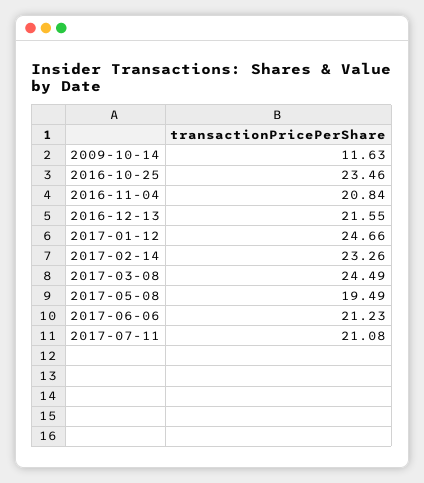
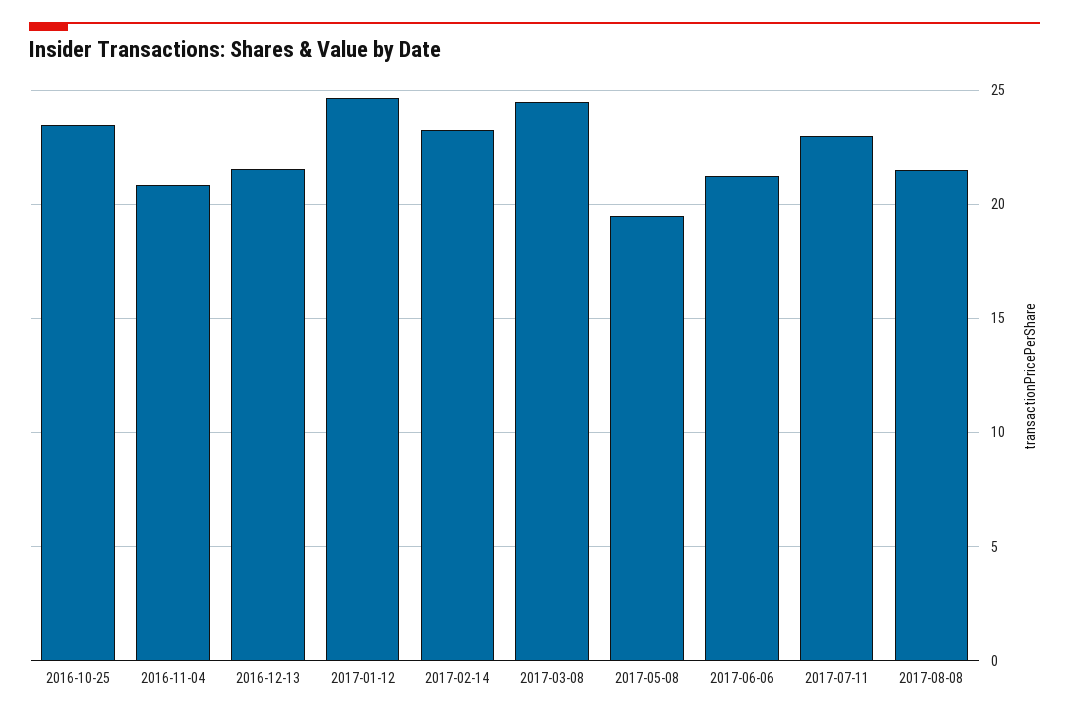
2009-10-14: 11.63 -> none
2017-07-11: 21.08 -> 23
2017-08-08: none -> 21.5

